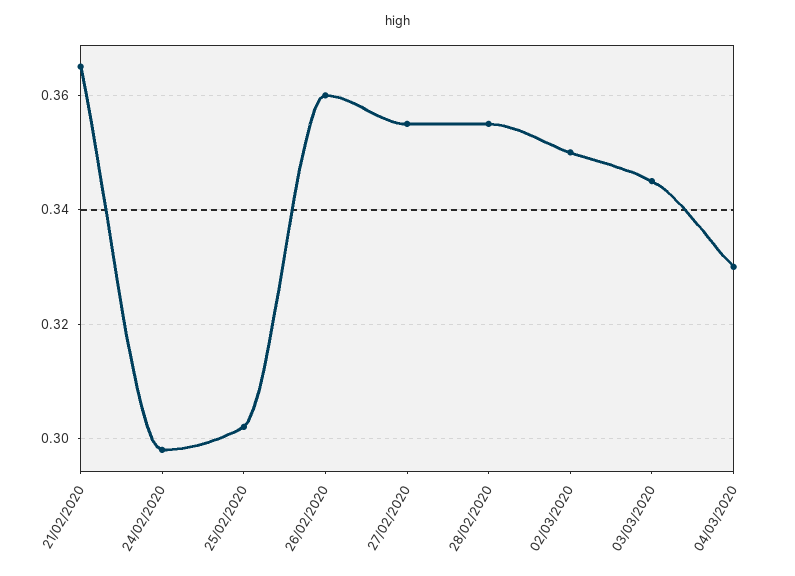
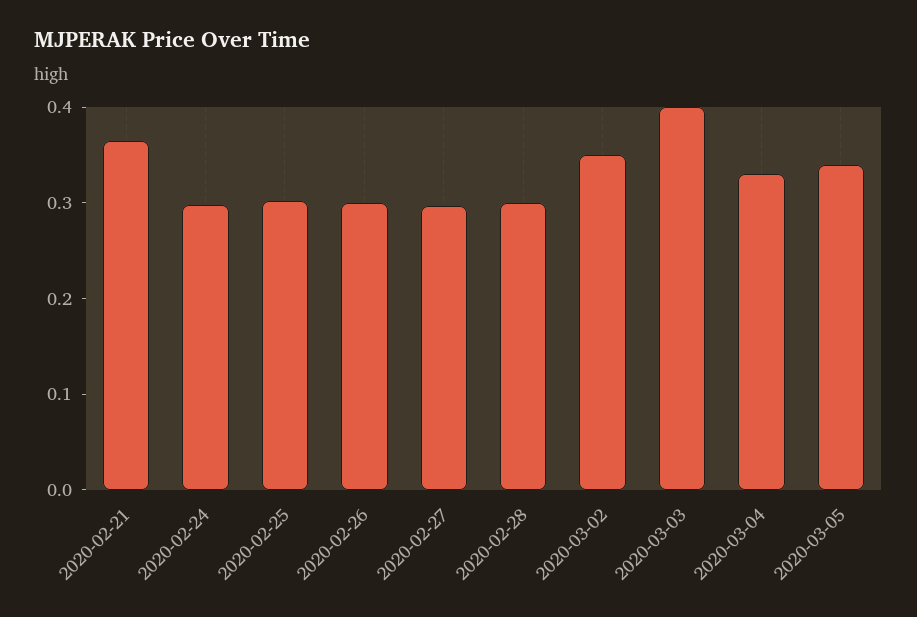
26/02/2020: 0.36 -> 0.3
27/02/2020: 0.355 -> 0.3
28/02/2020: 0.355 -> 0.3
03/03/2020: 0.345 -> 0.4
2020-03-05: none -> 0.34

